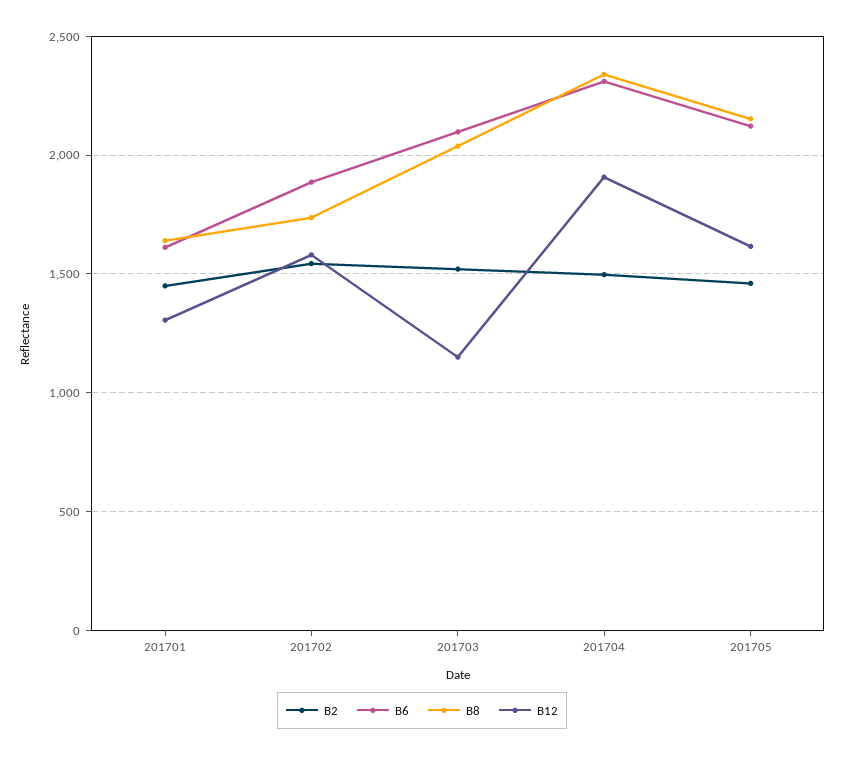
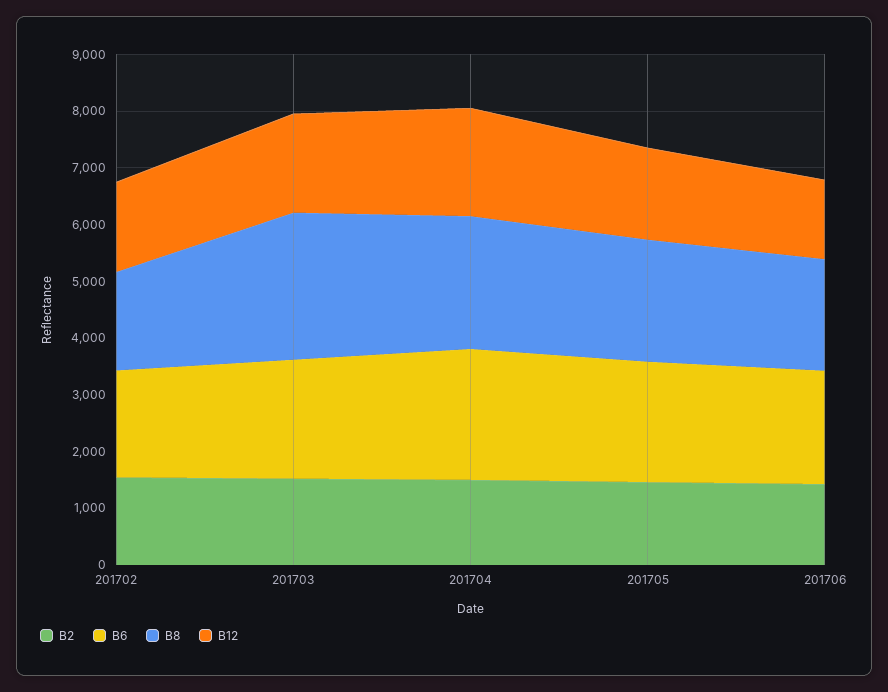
B2, 201701: 1450 -> none
B6, 201701: 1600 -> none
B8, 201701: 1650 -> none
B12, 201701: 1300 -> none
B8, 201703: 2050 -> 2600
B12, 201703: 1150 -> 1800
B2, 201706: none -> 1400
B6, 201706: none -> 2000
B8, 201706: none -> 2000
B12, 201706: none -> 1400

